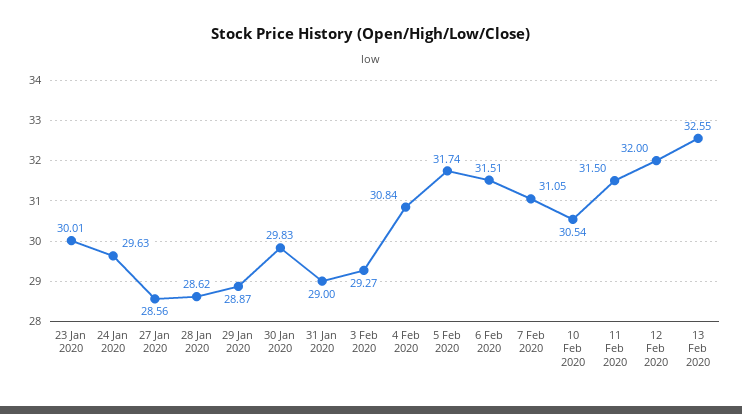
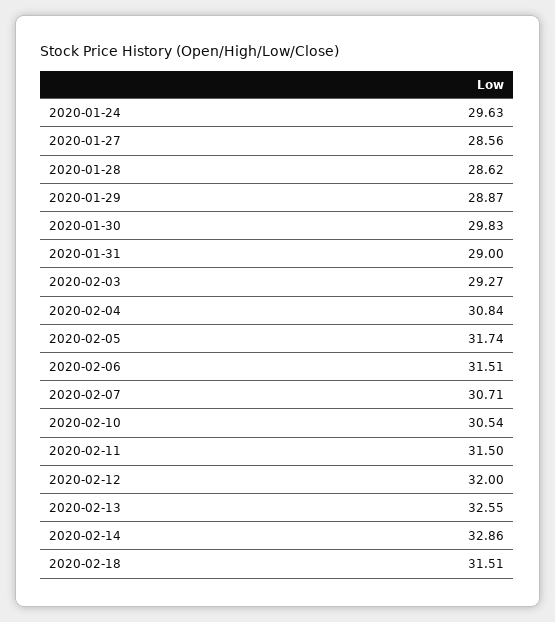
23 Jan 2020: 30.01 -> none
7 Feb 2020: 31.05 -> 30.71
2020-02-14: none -> 32.86
2020-02-18: none -> 31.51

